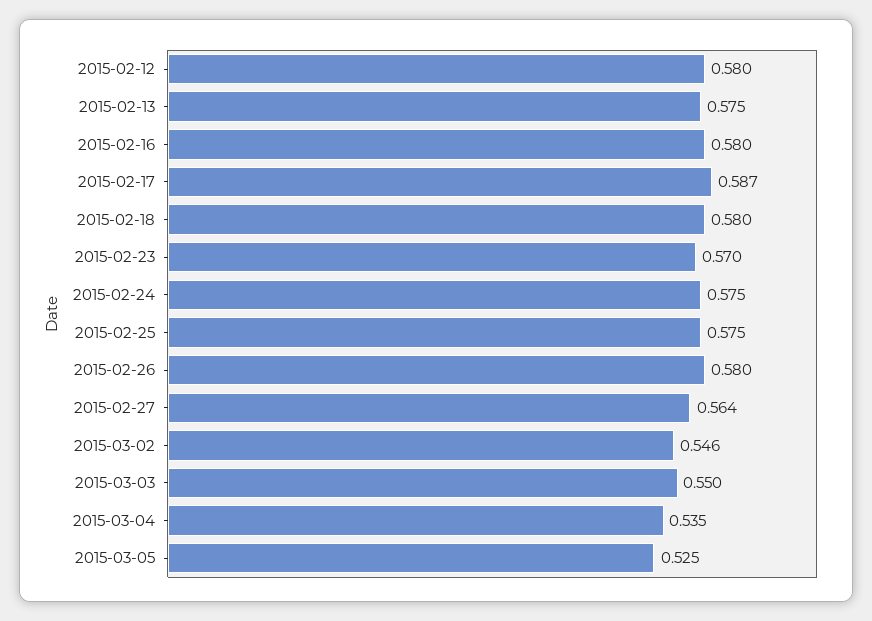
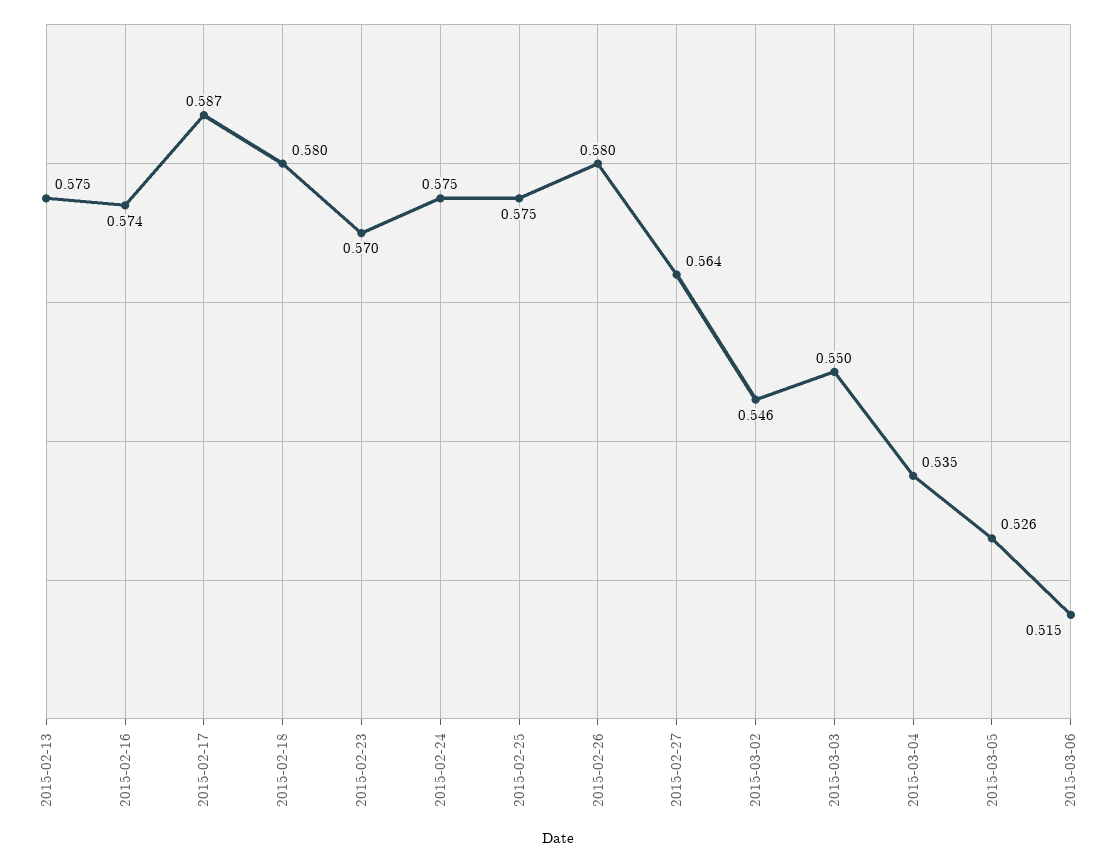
2015-02-12: 0.58 -> none
2015-02-16: 0.58 -> 0.574
2015-03-05: 0.525 -> 0.526
2015-03-06: none -> 0.515

